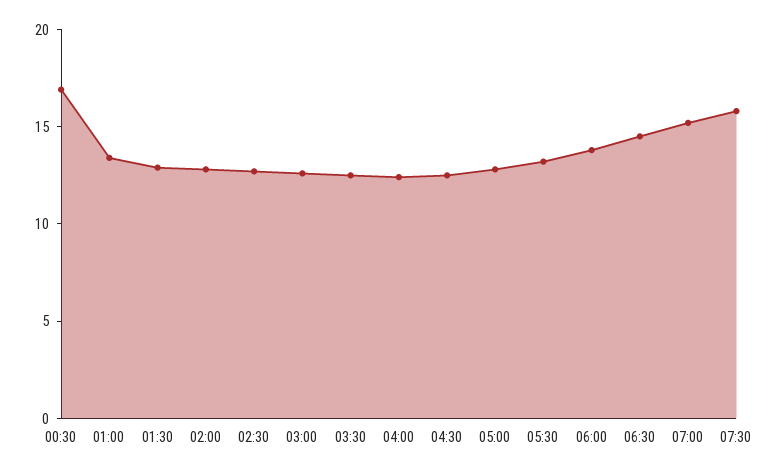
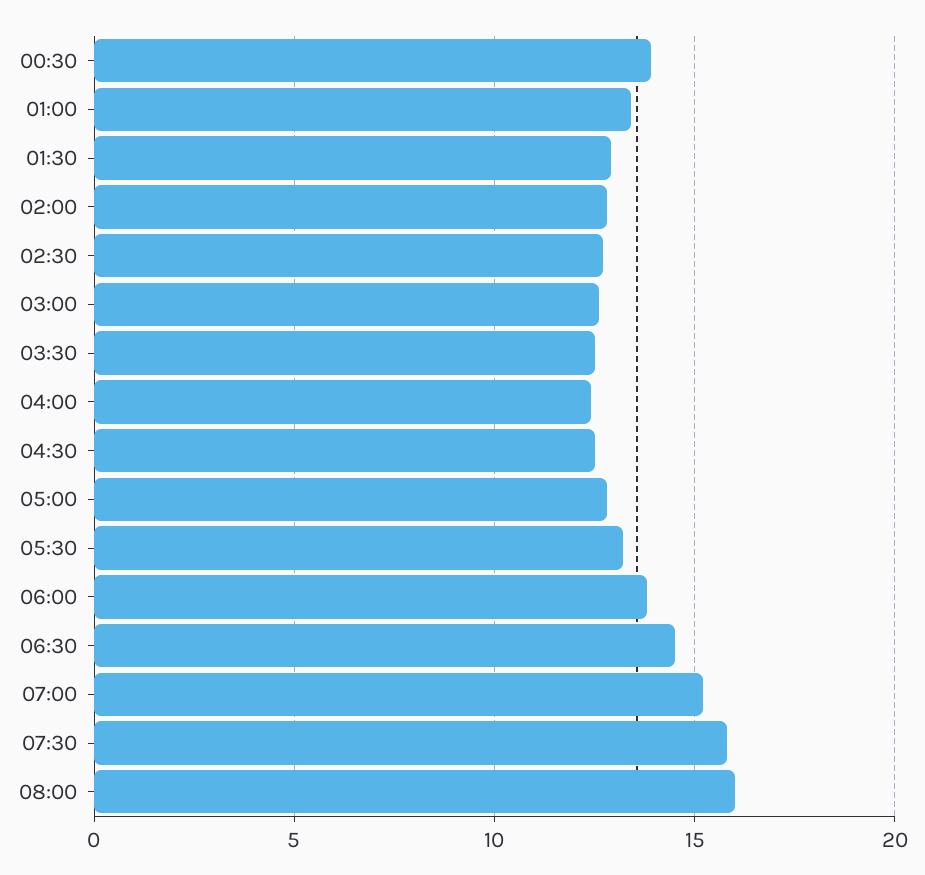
00:30: 17 -> 14
08:00: none -> 16

